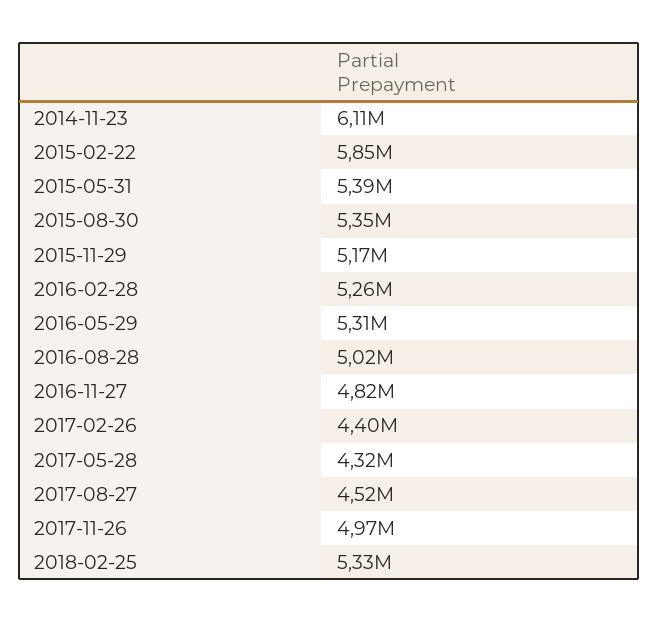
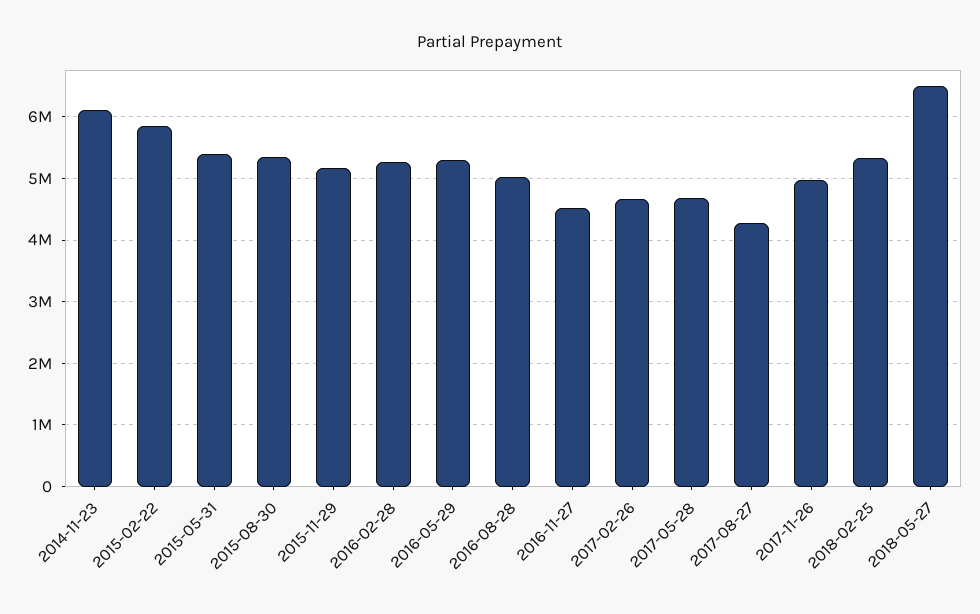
2016-11-27: 4820000 -> 4500000
2017-02-26: 4400000 -> 4700000
2017-05-28: 4320000 -> 4700000
2017-08-27: 4520000 -> 4300000
2018-05-27: none -> 6500000

